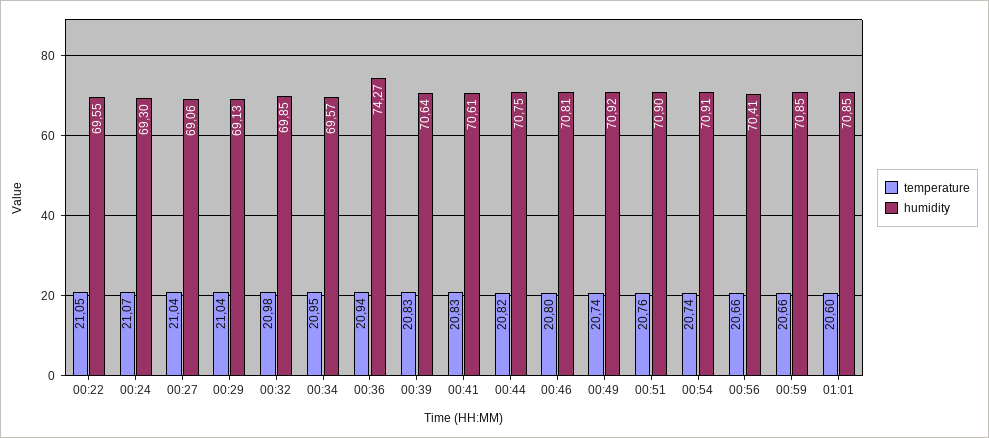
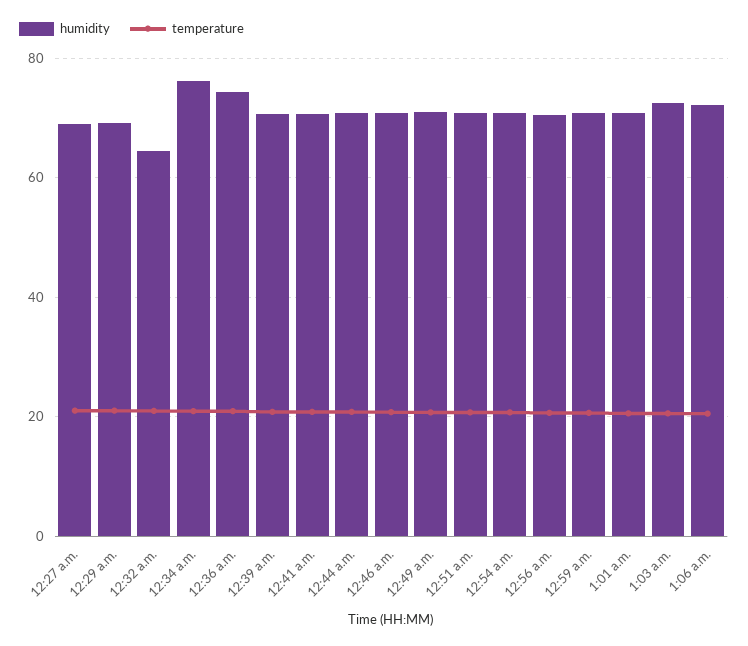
temperature, 00:22: 21.05 -> none
humidity, 00:22: 69.55 -> none
temperature, 00:24: 21.07 -> none
humidity, 00:24: 69.3 -> none
humidity, 00:32: 69.85 -> 64
humidity, 00:34: 69.57 -> 76
humidity, 1:03 a.m.: none -> 72
temperature, 1:03 a.m.: none -> 20
humidity, 1:06 a.m.: none -> 72
temperature, 1:06 a.m.: none -> 20

